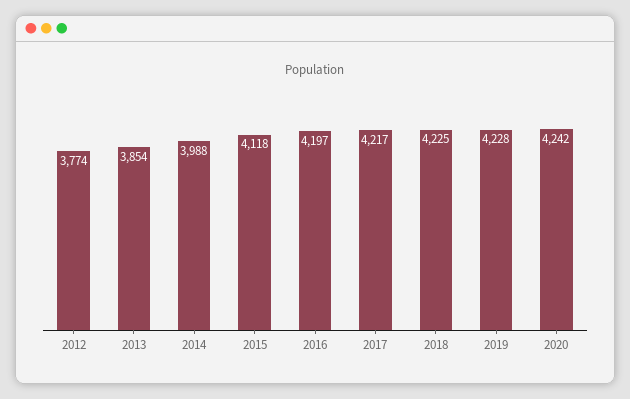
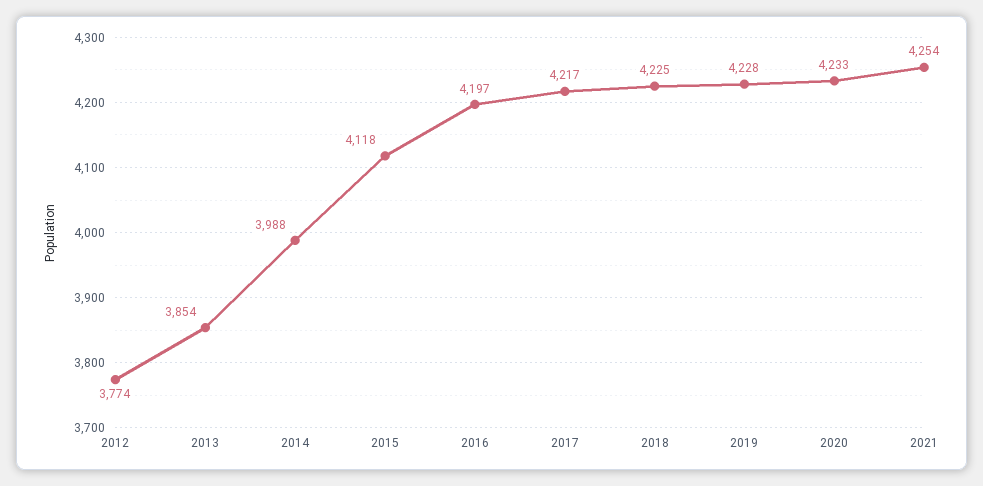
2020: 4242 -> 4233
2021: none -> 4254

